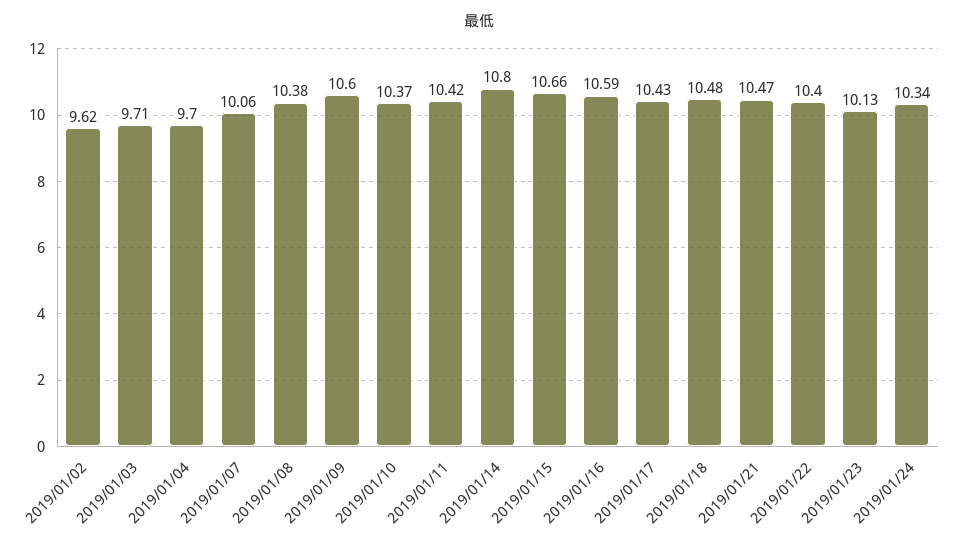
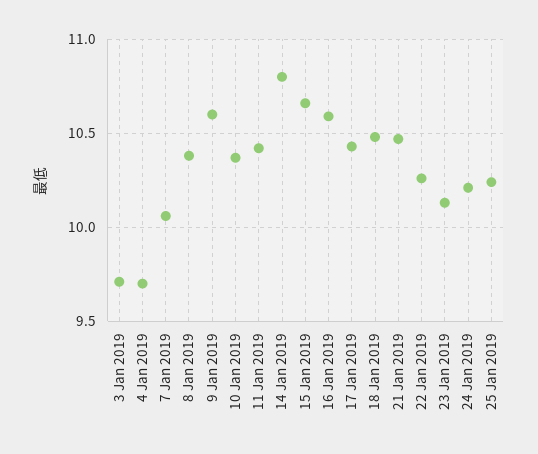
2019/01/02: 9.62 -> none
2019/01/22: 10.4 -> 10.25
2019/01/24: 10.34 -> 10.2
25 Jan 2019: none -> 10.25

